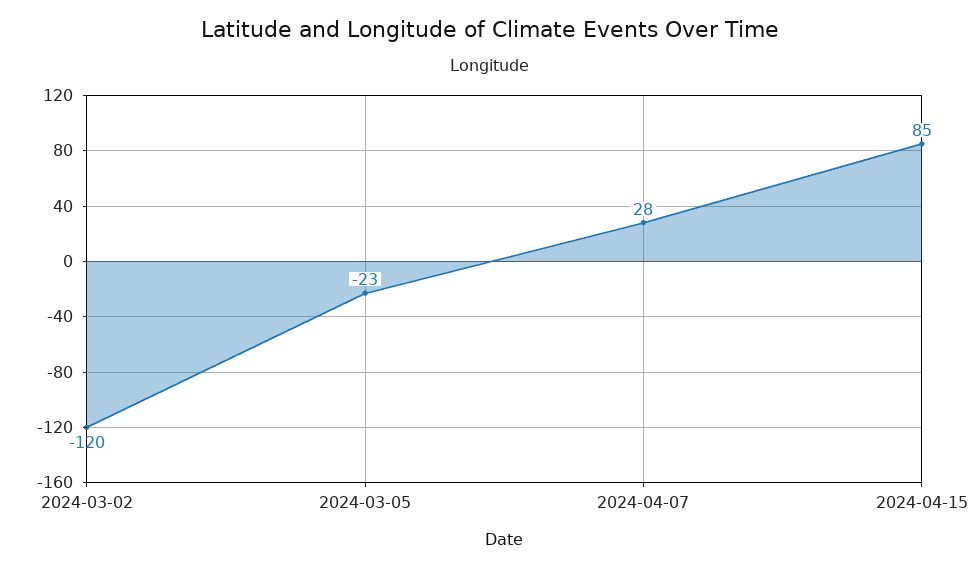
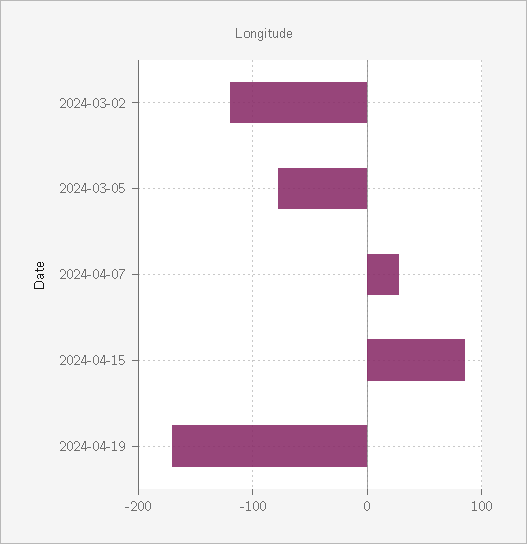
2024-03-05: -23 -> -80
2024-04-19: none -> -170

